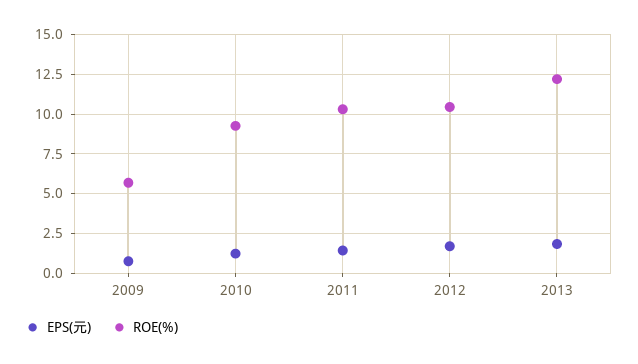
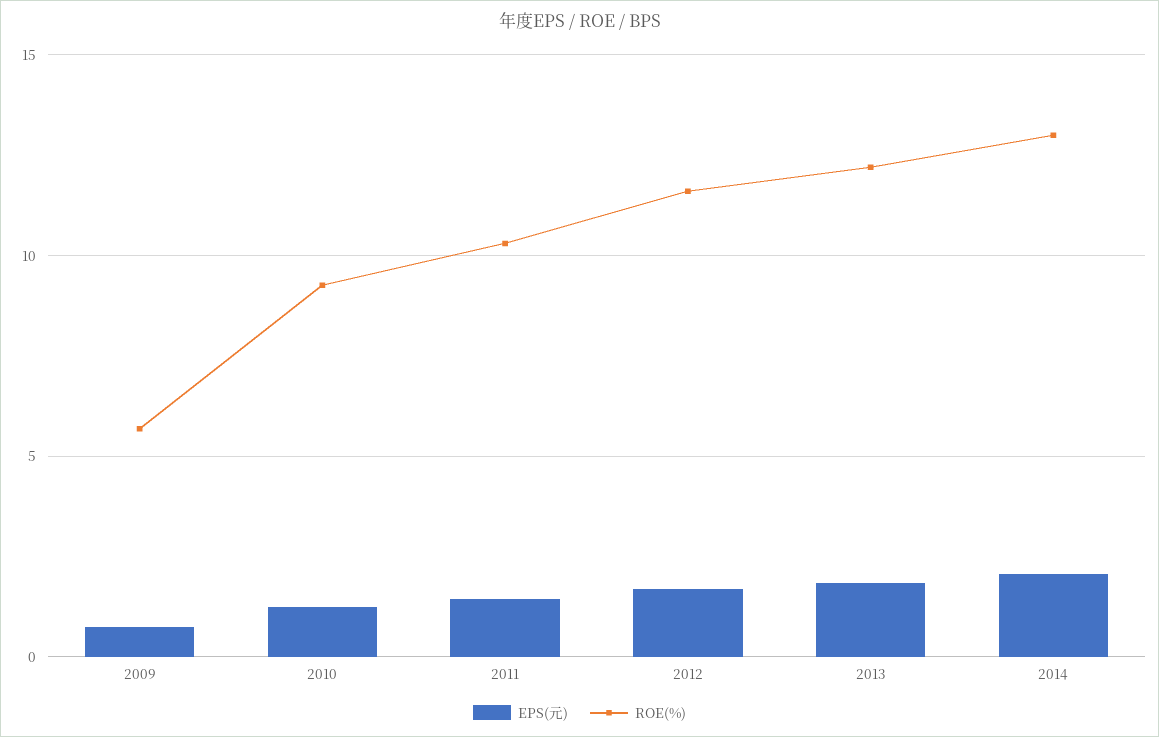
ROE(%), 2012: 10.5 -> 11.5
EPS(元), 2014: none -> 2
ROE(%), 2014: none -> 13

